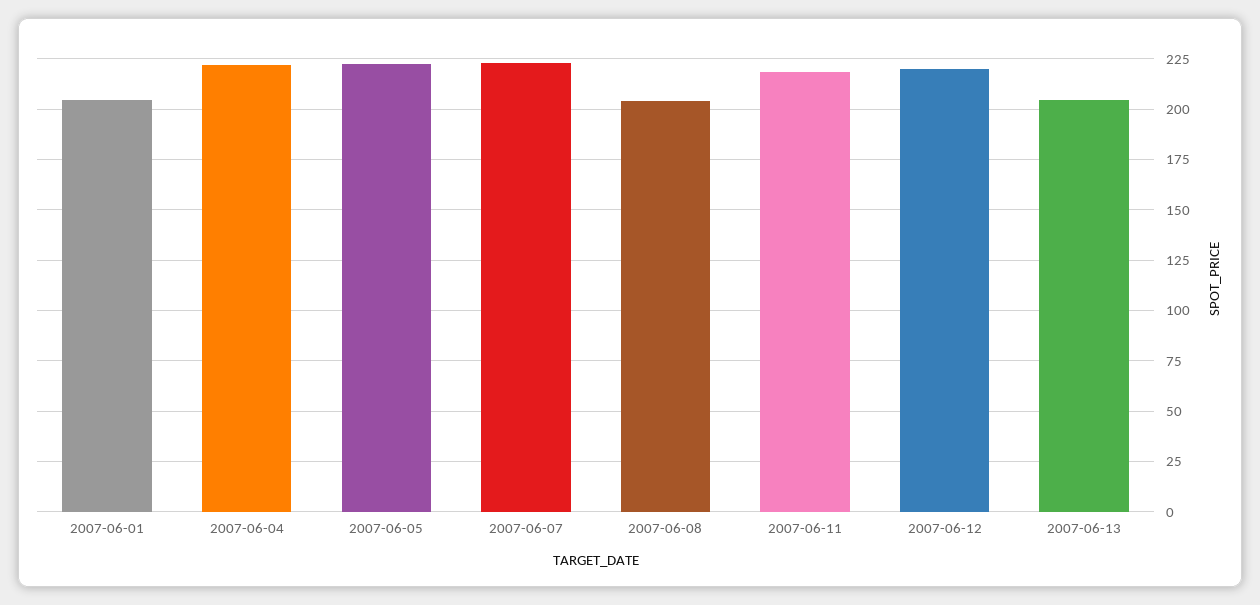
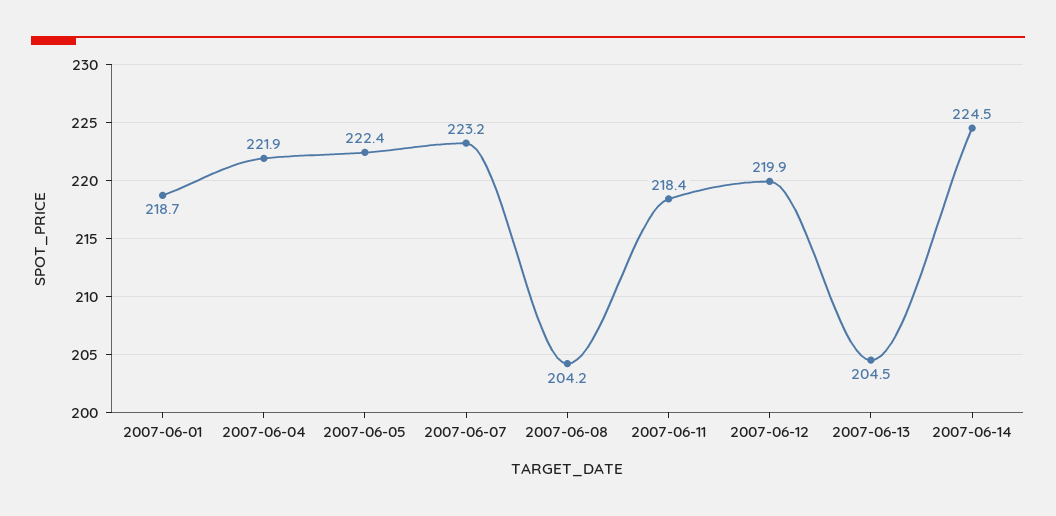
2007-06-01: 205 -> 218.7
2007-06-14: none -> 224.5

